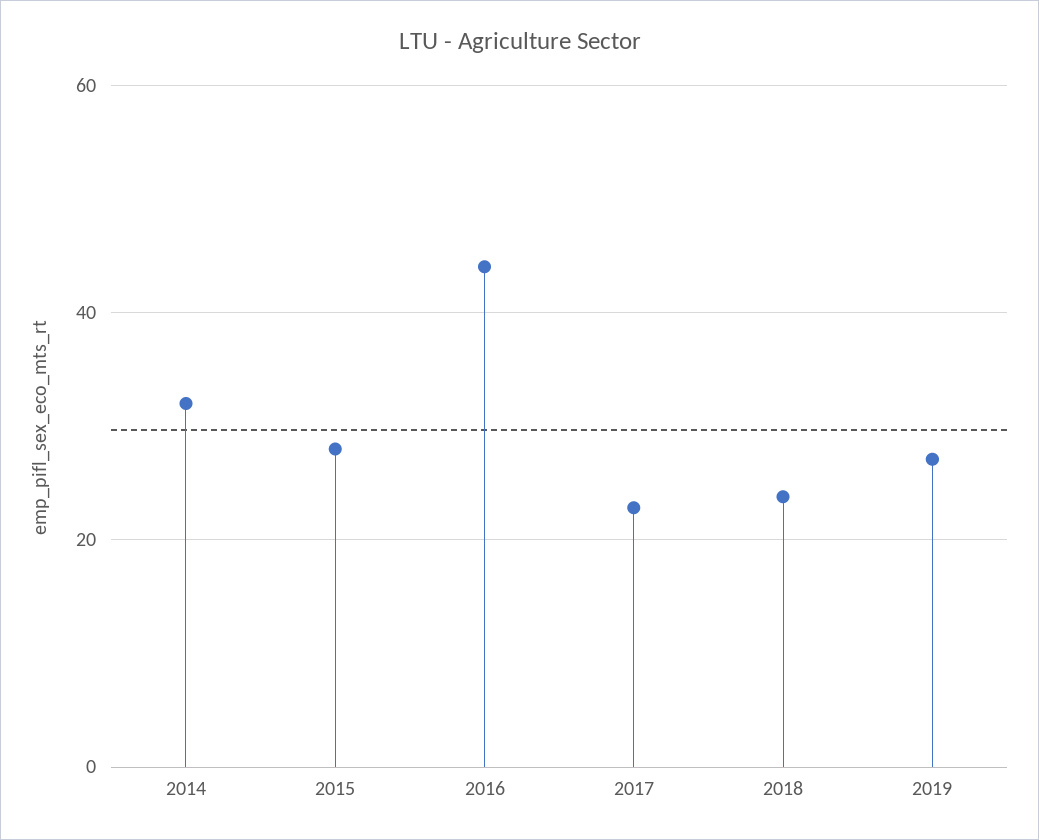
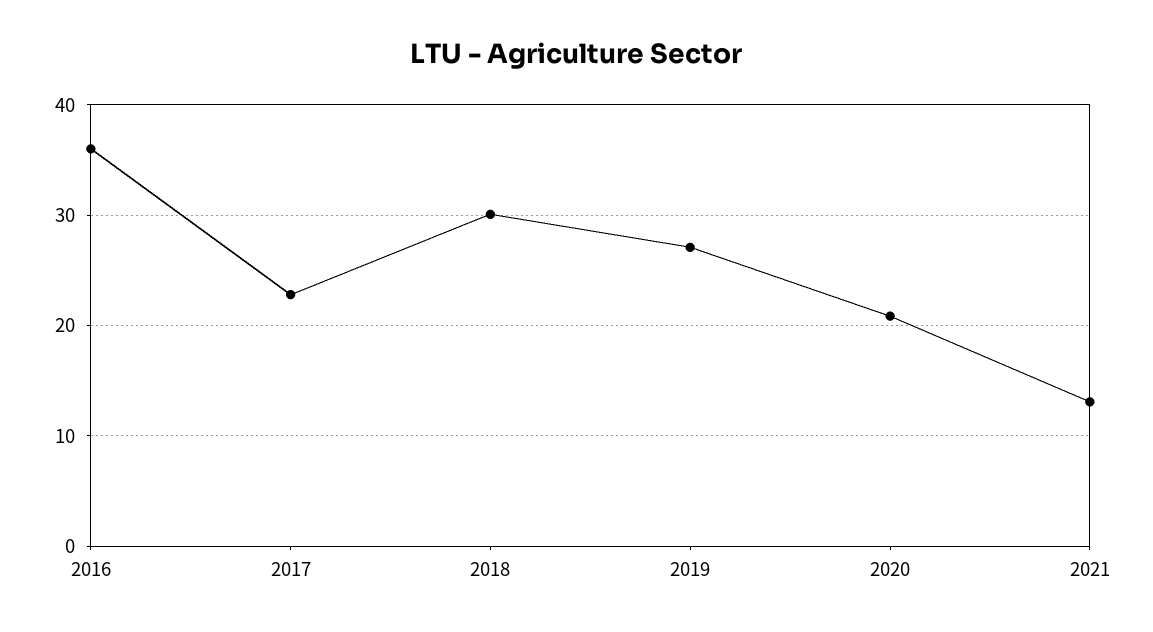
2014: 32 -> none
2015: 28 -> none
2016: 44 -> 36
2018: 24 -> 30
2020: none -> 21
2021: none -> 13

